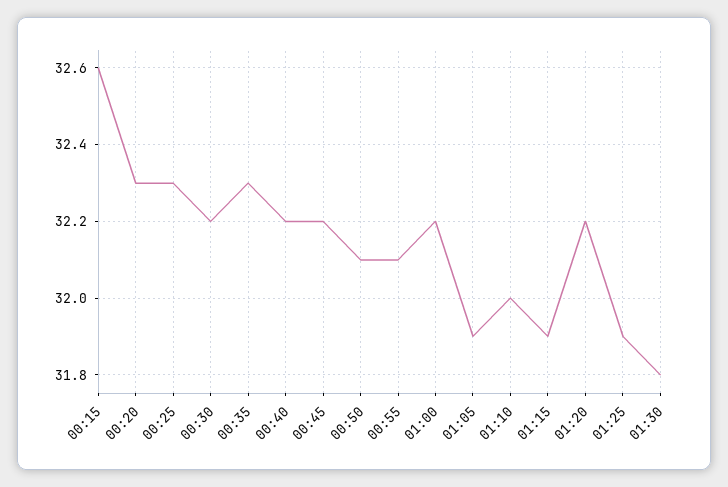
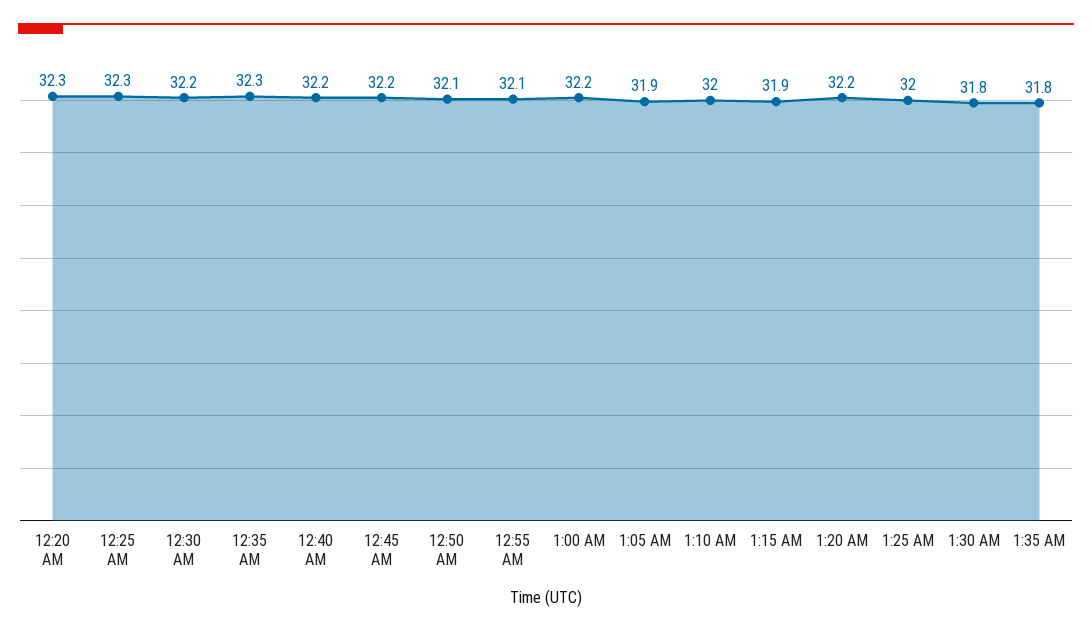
00:15: 32.6 -> none
01:25: 31.9 -> 32
1:35 AM: none -> 31.8

